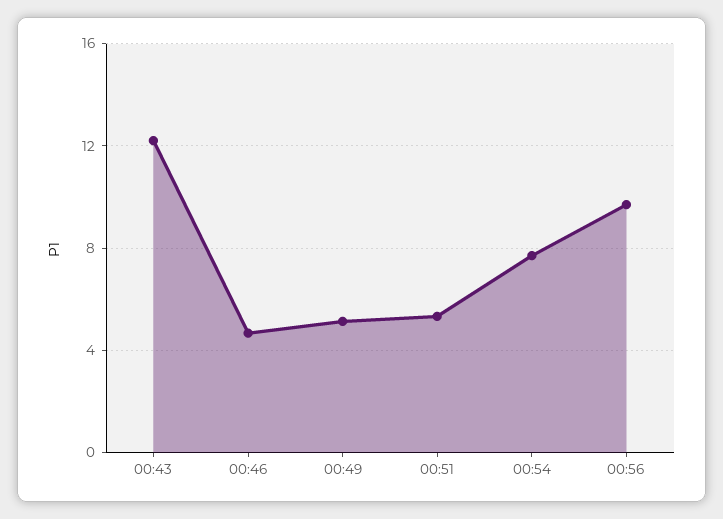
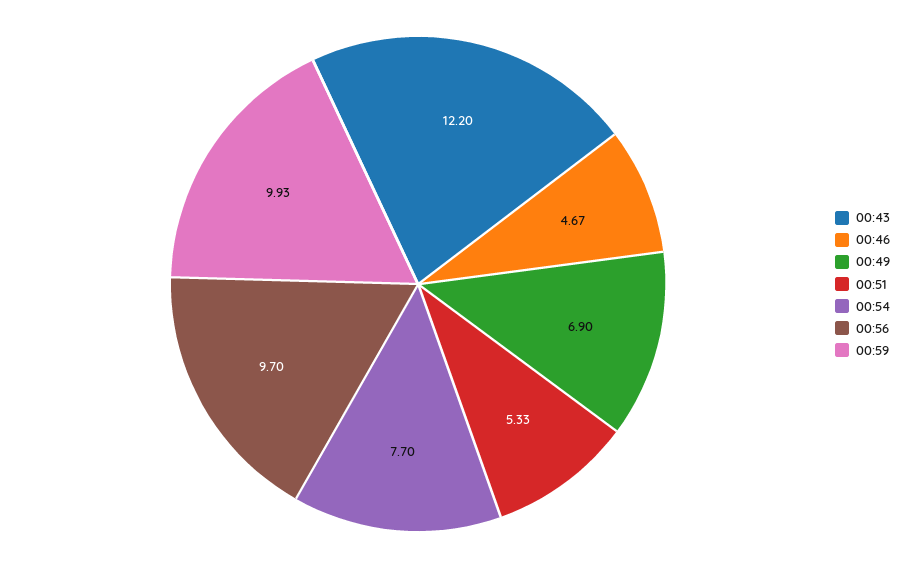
00:49: 5 -> 6.9
00:59: none -> 9.93

